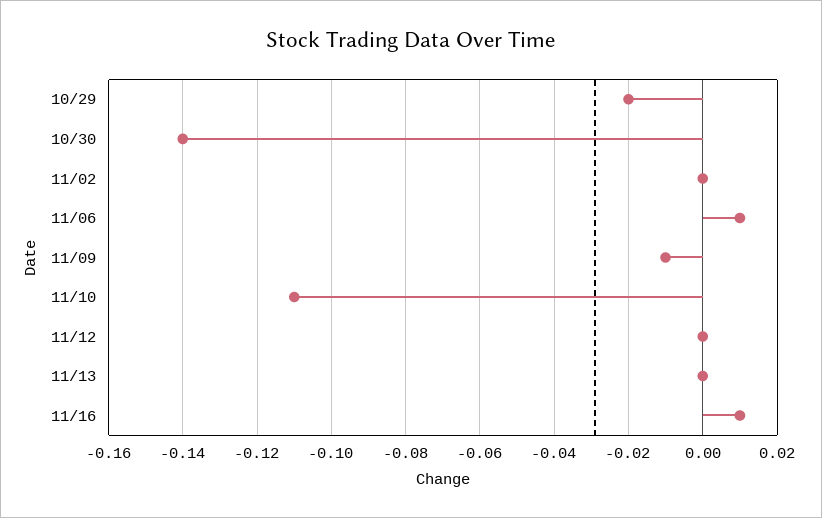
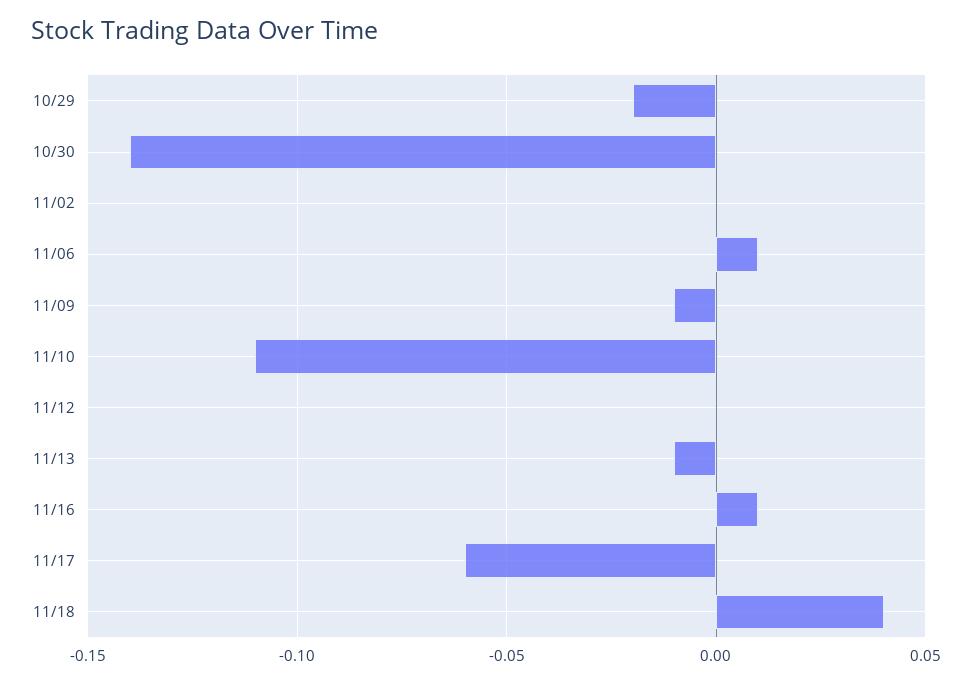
11/13: 0 -> -0.01
11/17: none -> -0.06
11/18: none -> 0.04

